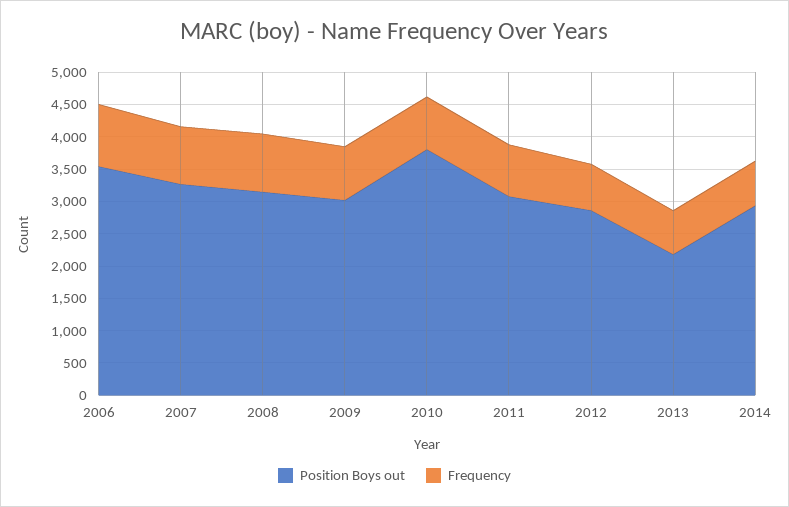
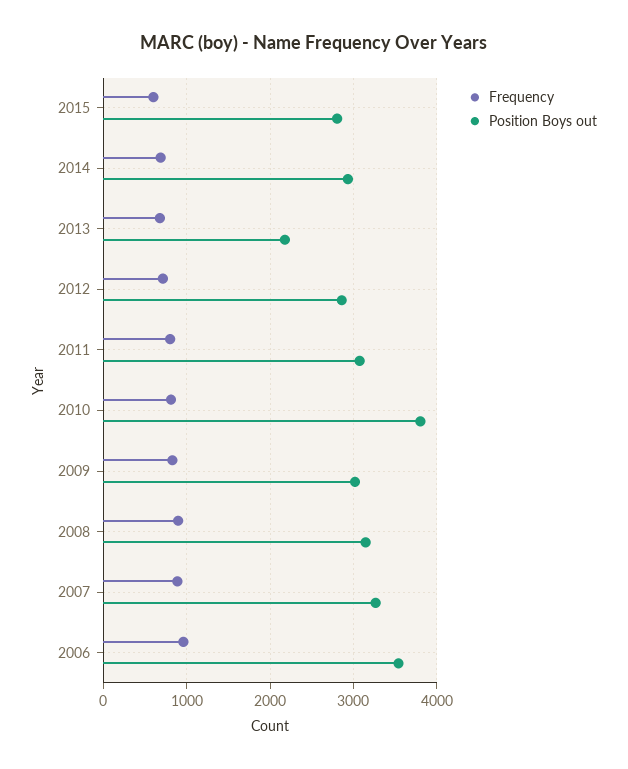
Frequency, 2015: none -> 600
Position Boys out, 2015: none -> 2800

